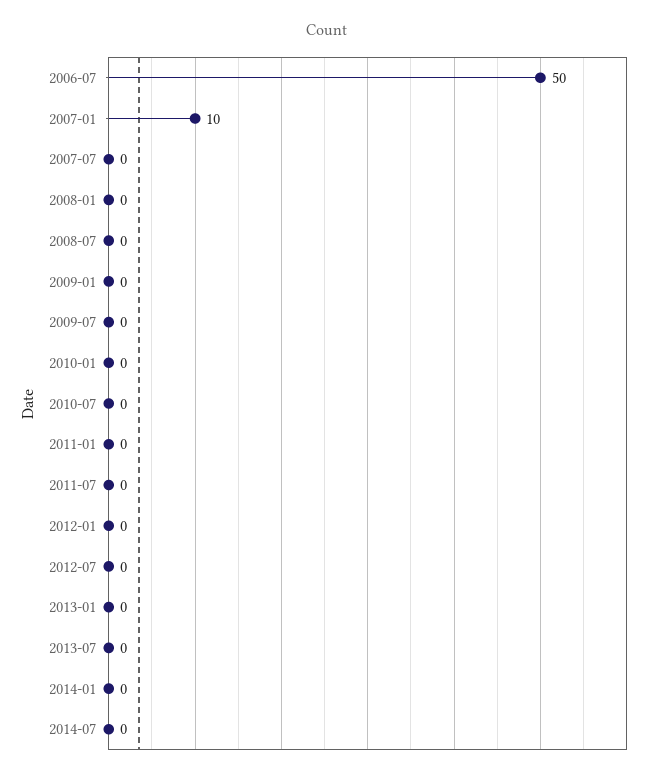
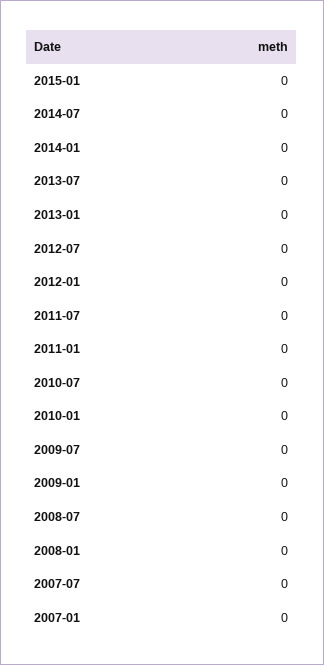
2006-07: 50 -> none
2007-01: 10 -> 0
2015-01: none -> 0

